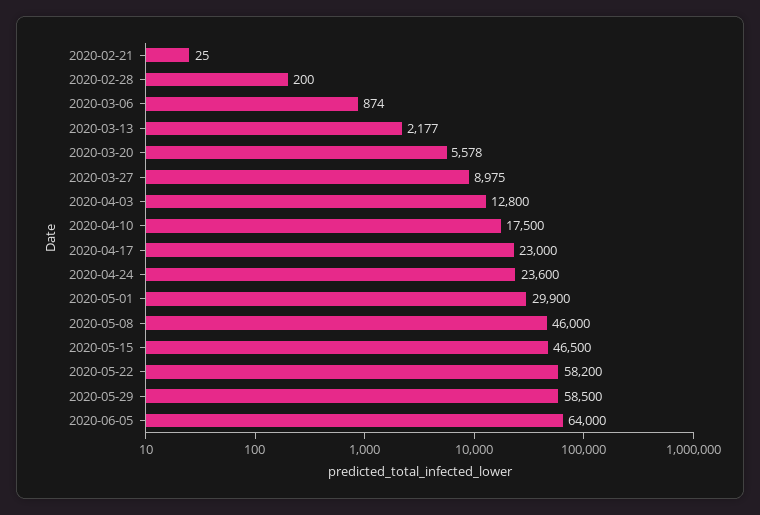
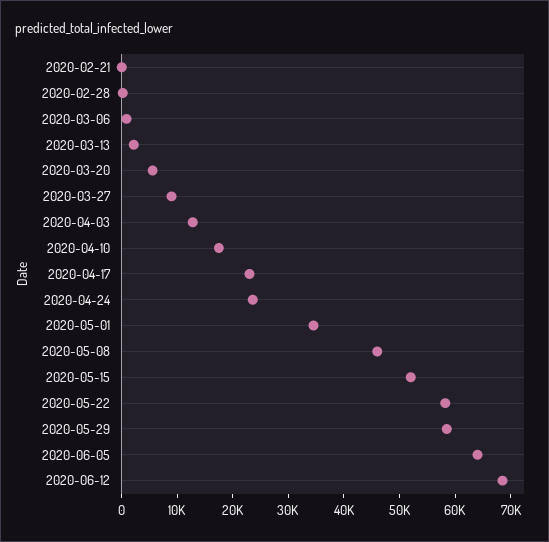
2020-05-01: 29900 -> 34000
2020-05-15: 46500 -> 52000
2020-06-12: none -> 68000

